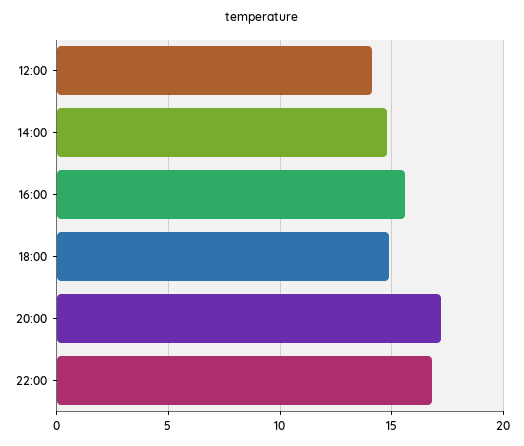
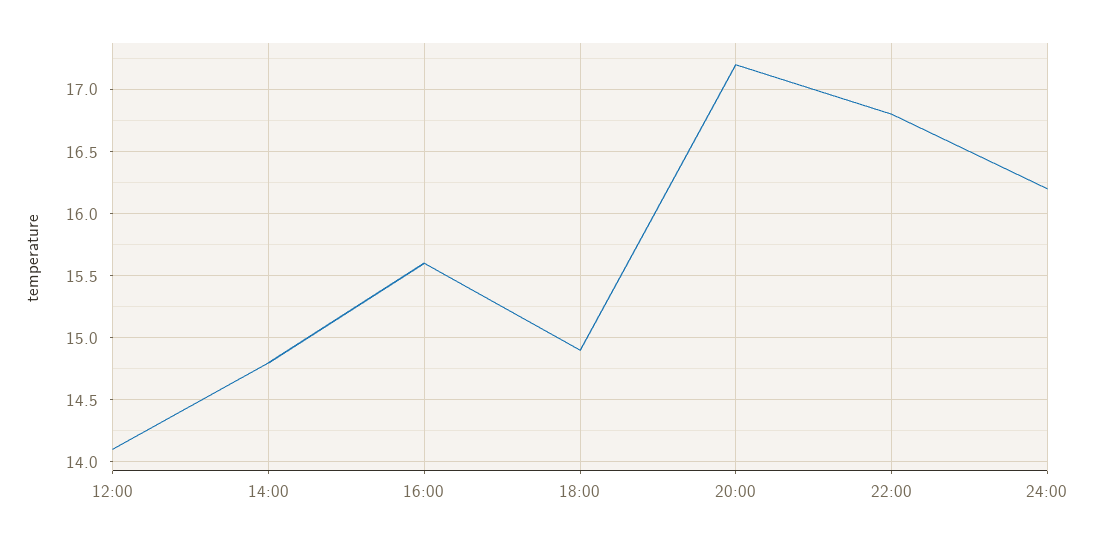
24:00: none -> 16.2

